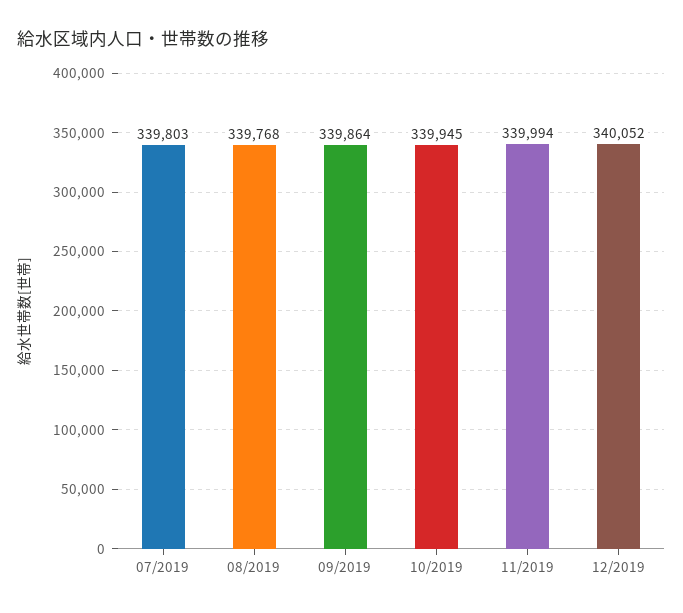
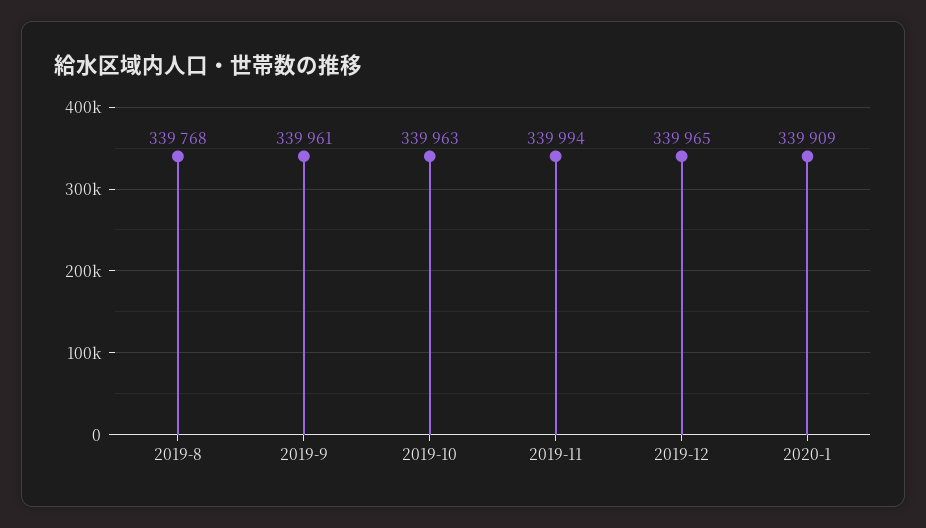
07/2019: 339803 -> none
09/2019: 339864 -> 339961
10/2019: 339945 -> 339963
12/2019: 340052 -> 339965
2020-1: none -> 339909

